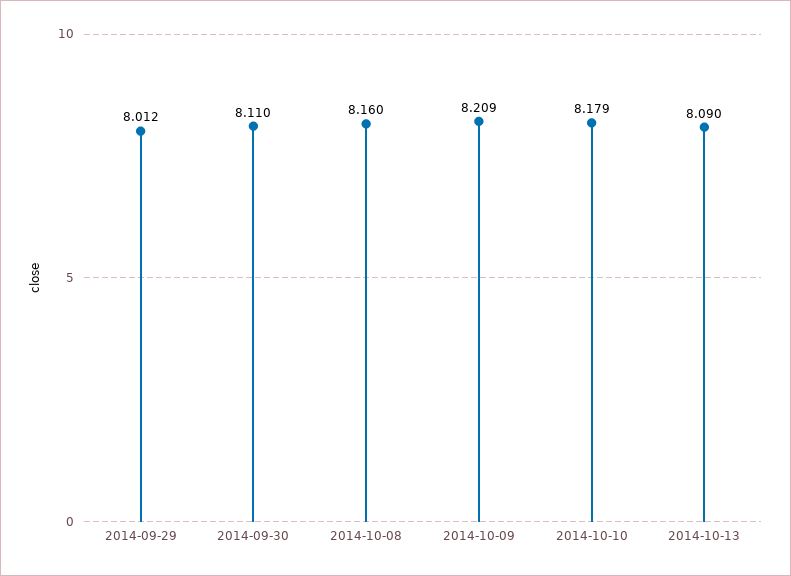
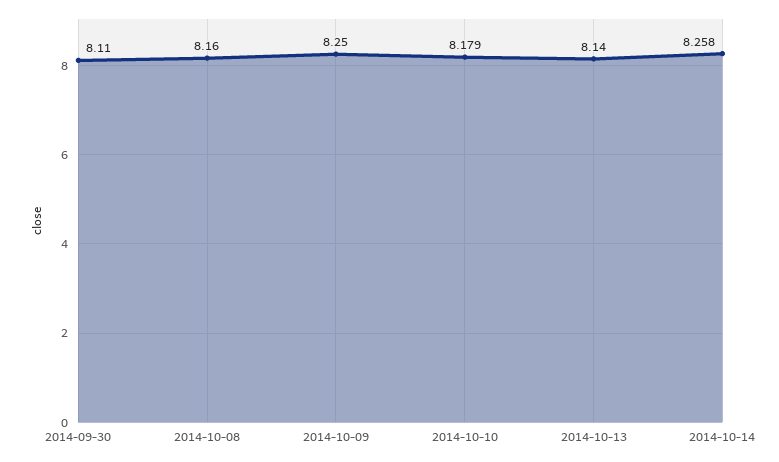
2014-09-29: 8.012 -> none
2014-10-09: 8.209 -> 8.25
2014-10-13: 8.09 -> 8.14
2014-10-14: none -> 8.258

